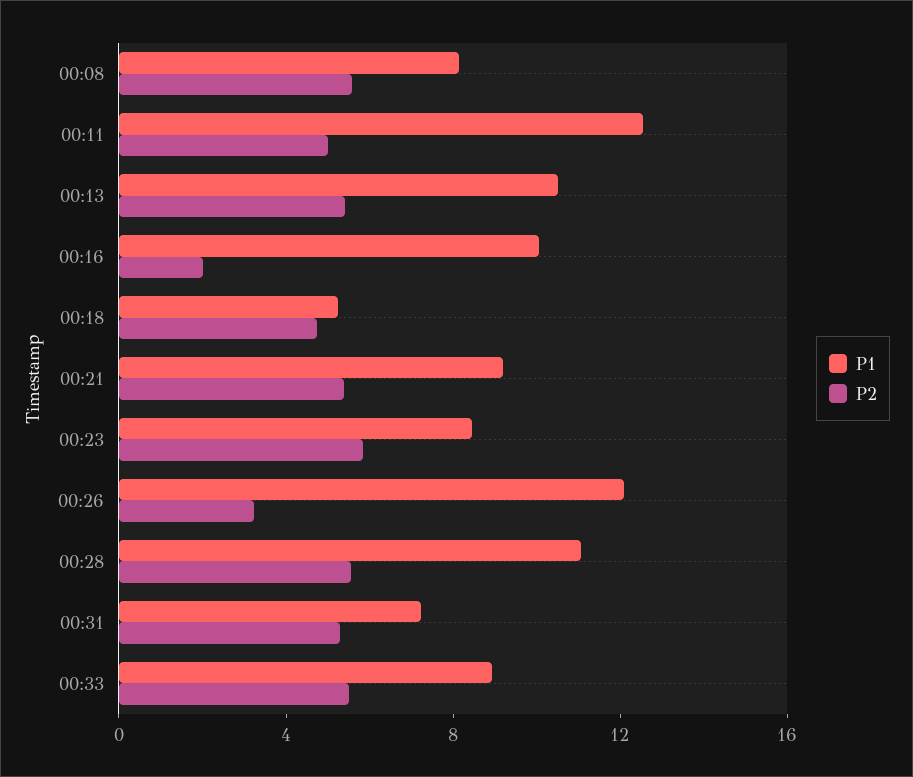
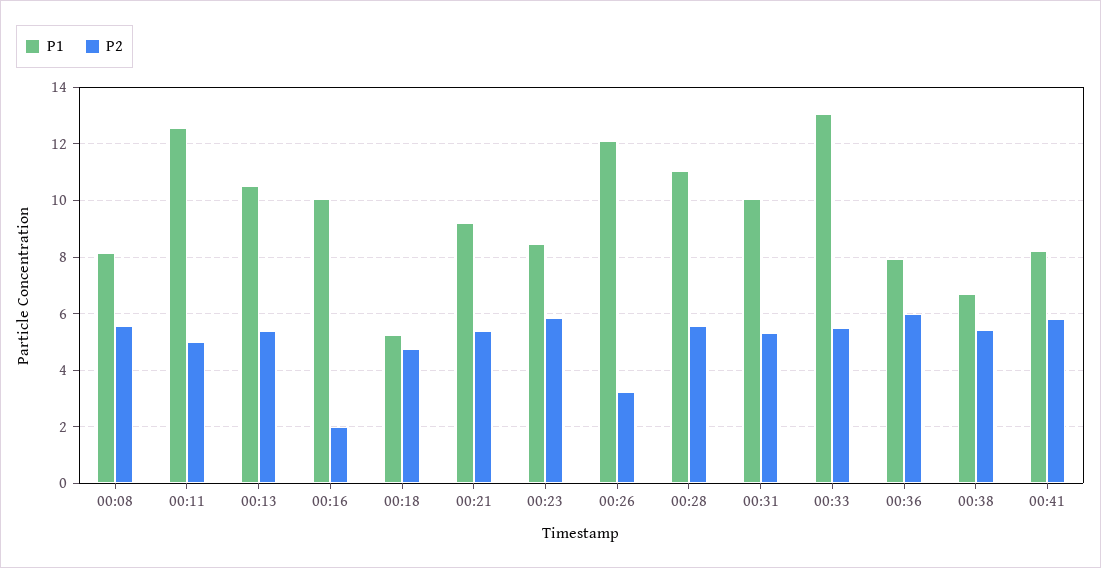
P1, 00:31: 7 -> 10
P1, 00:33: 9 -> 13
P1, 00:36: none -> 8
P2, 00:36: none -> 6
P1, 00:38: none -> 6.75
P2, 00:38: none -> 5.5
P1, 00:41: none -> 8.25
P2, 00:41: none -> 5.75

